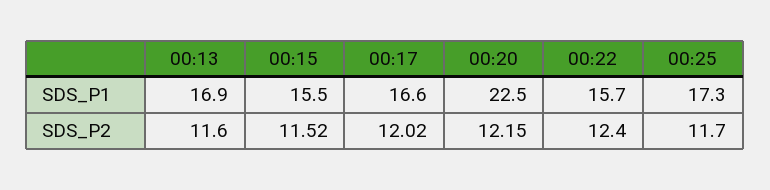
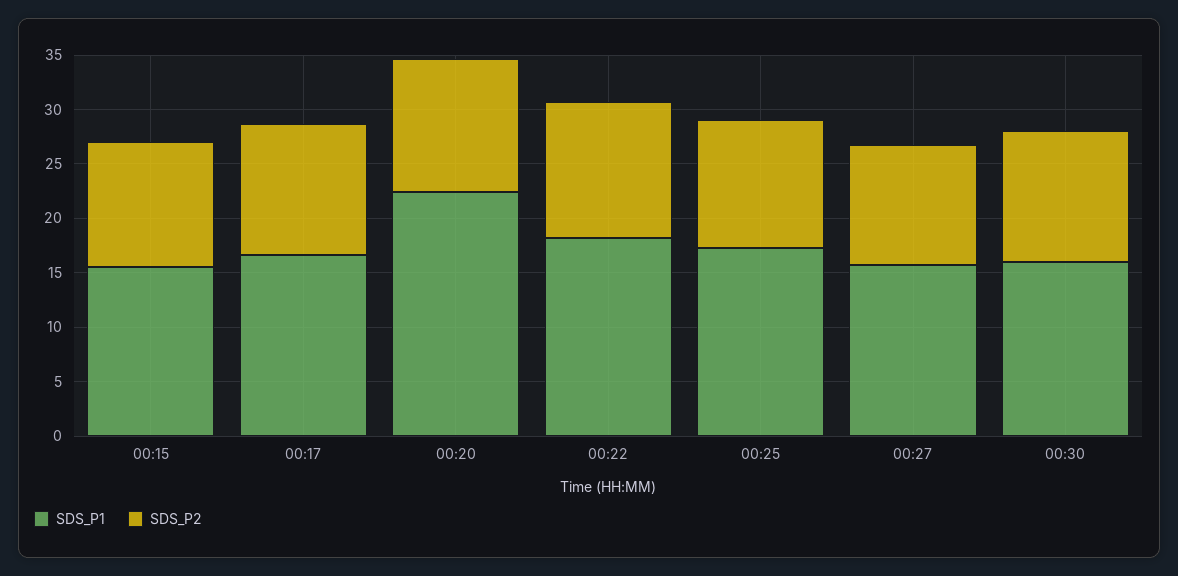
SDS_P1, 00:13: 16.9 -> none
SDS_P1, 00:22: 15.7 -> 18
SDS_P2, 00:13: 11.6 -> none
SDS_P1, 00:27: none -> 16
SDS_P2, 00:27: none -> 11
SDS_P1, 00:30: none -> 16
SDS_P2, 00:30: none -> 12

